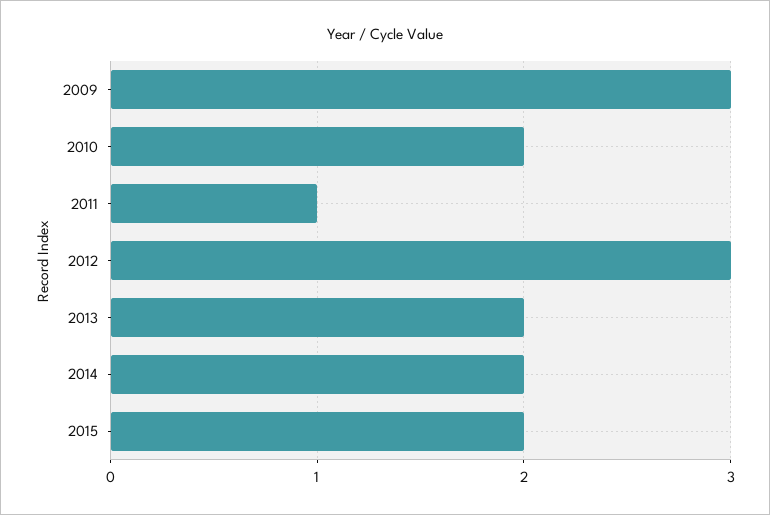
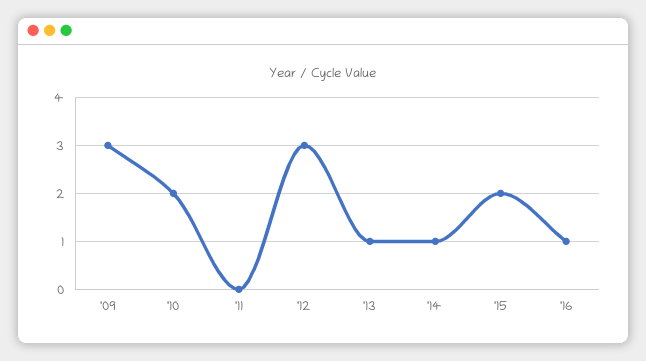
2011: 1 -> 0
2013: 2 -> 1
2014: 2 -> 1
'16: none -> 1

